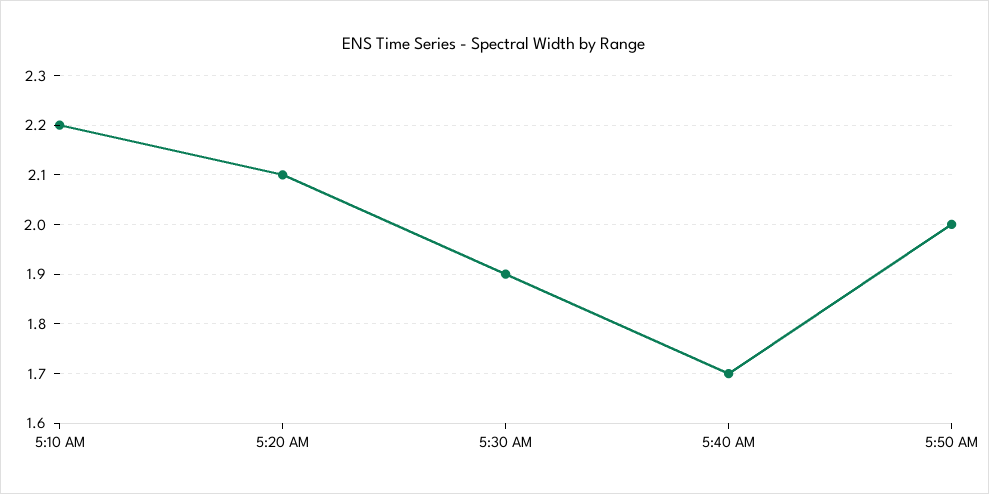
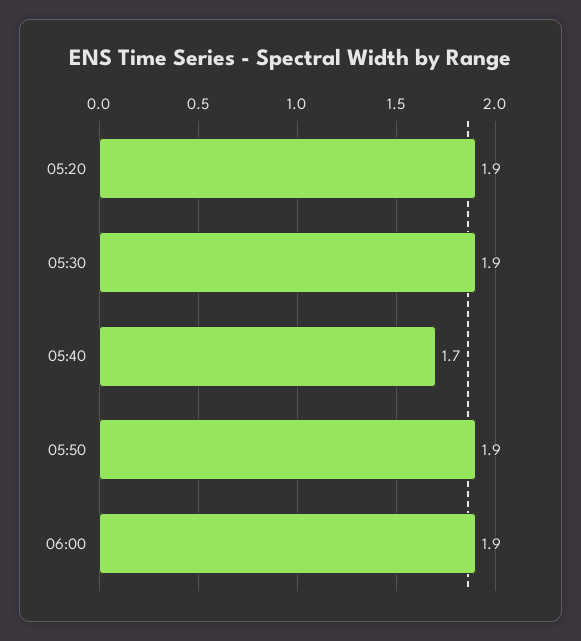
5:10 AM: 2.2 -> none
5:20 AM: 2.1 -> 1.9
5:50 AM: 2 -> 1.9
06:00: none -> 1.9

